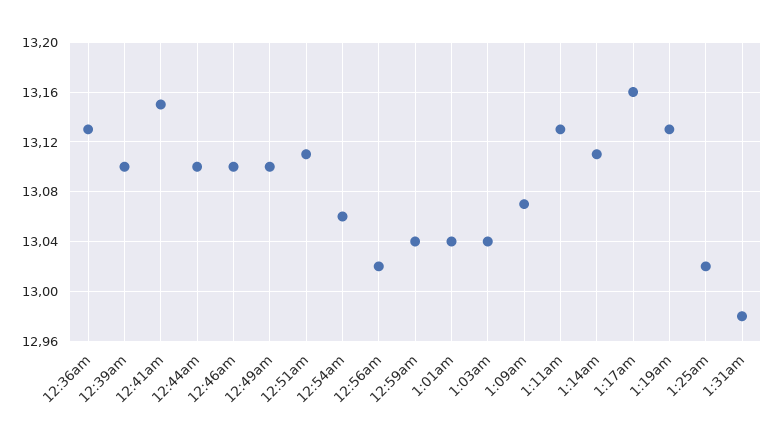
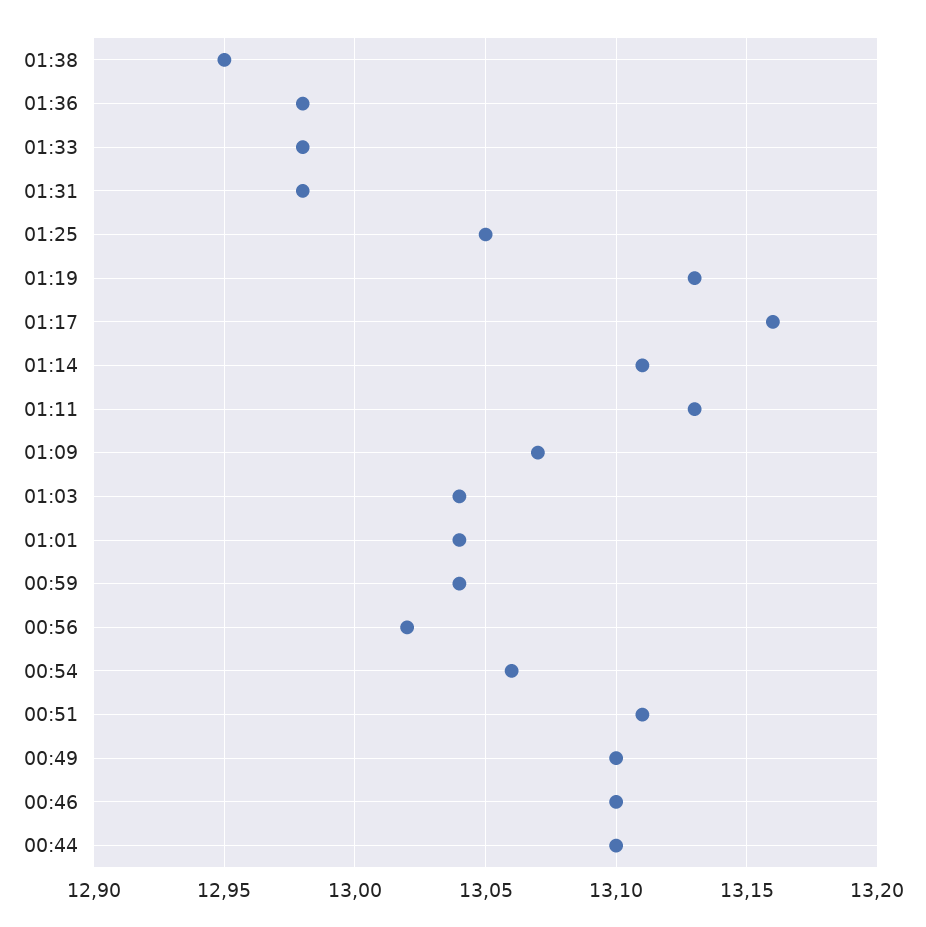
12:36am: 13.13 -> none
12:39am: 13.1 -> none
12:41am: 13.15 -> none
1:25am: 13.02 -> 13.05
01:38: none -> 12.95
01:36: none -> 12.98
01:33: none -> 12.98

